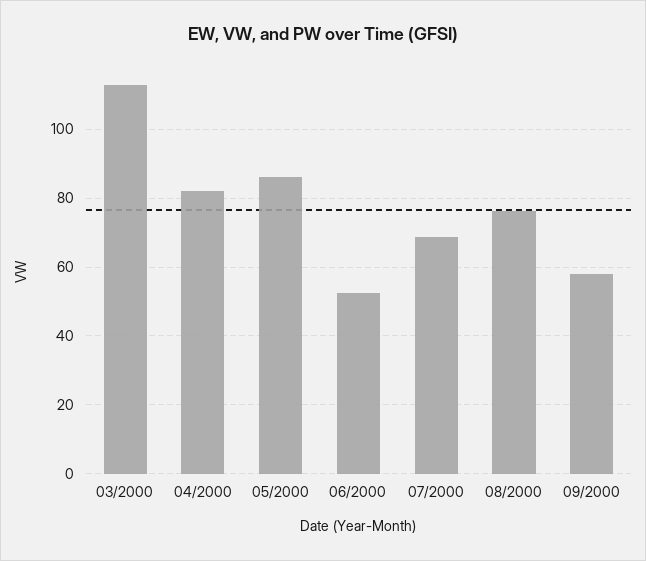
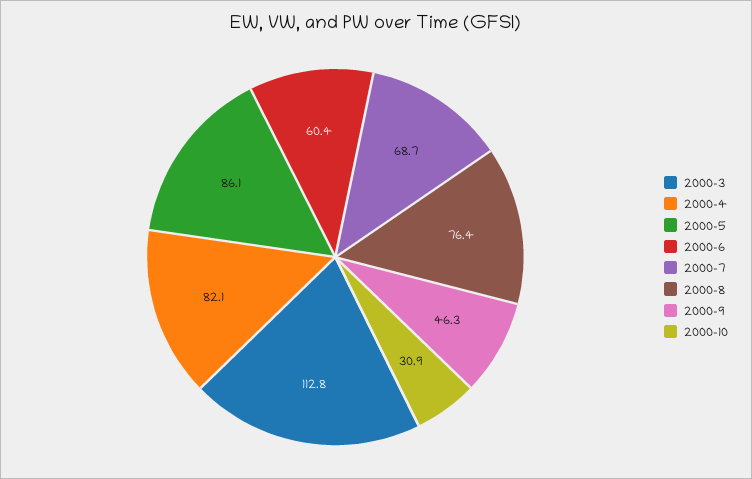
06/2000: 52 -> 60.4
09/2000: 58 -> 46.3
2000-10: none -> 30.9

